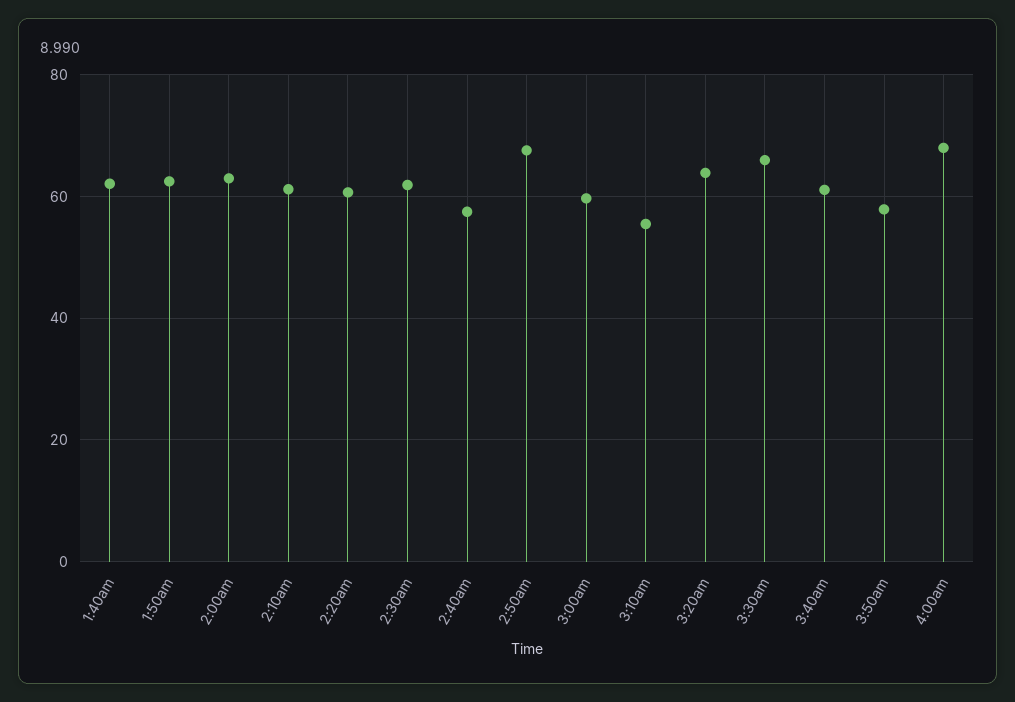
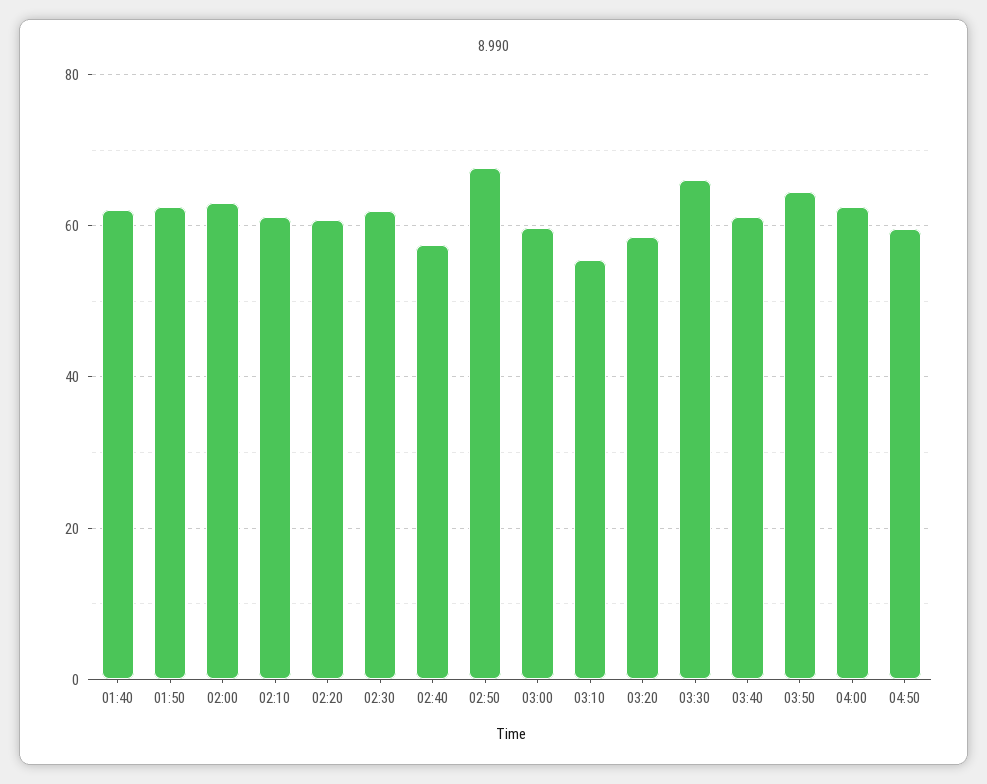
3:20am: 64 -> 58
3:50am: 58 -> 64
4:00am: 68 -> 62
04:50: none -> 60

